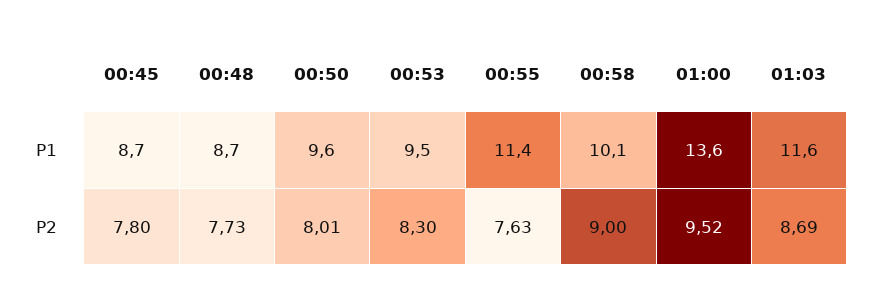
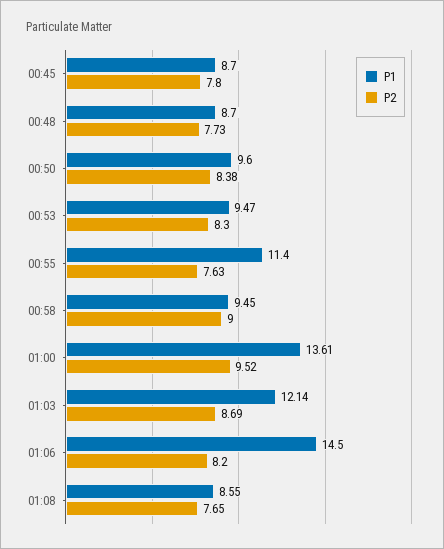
P1, 00:58: 10.1 -> 9.45
P1, 01:03: 11.6 -> 12.14
P2, 00:50: 8.01 -> 8.38
P1, 01:06: none -> 14.5
P2, 01:06: none -> 8.2
P1, 01:08: none -> 8.55
P2, 01:08: none -> 7.65

